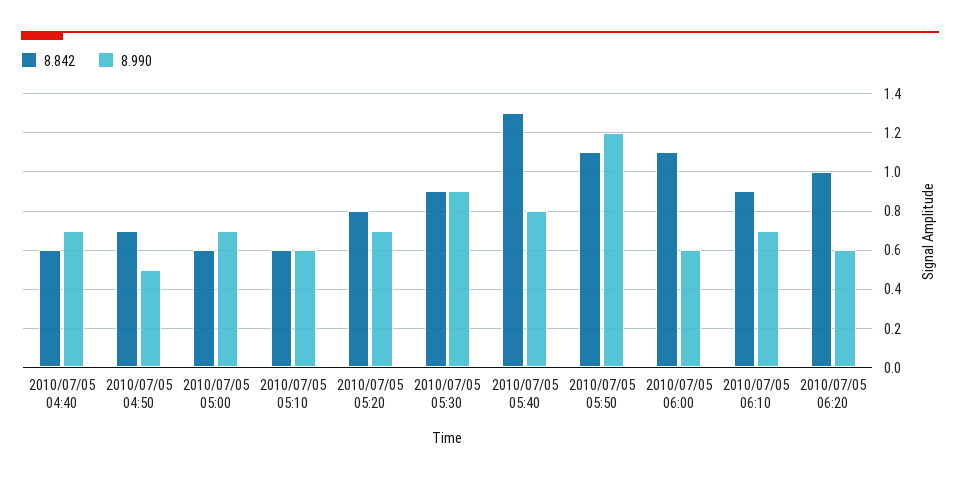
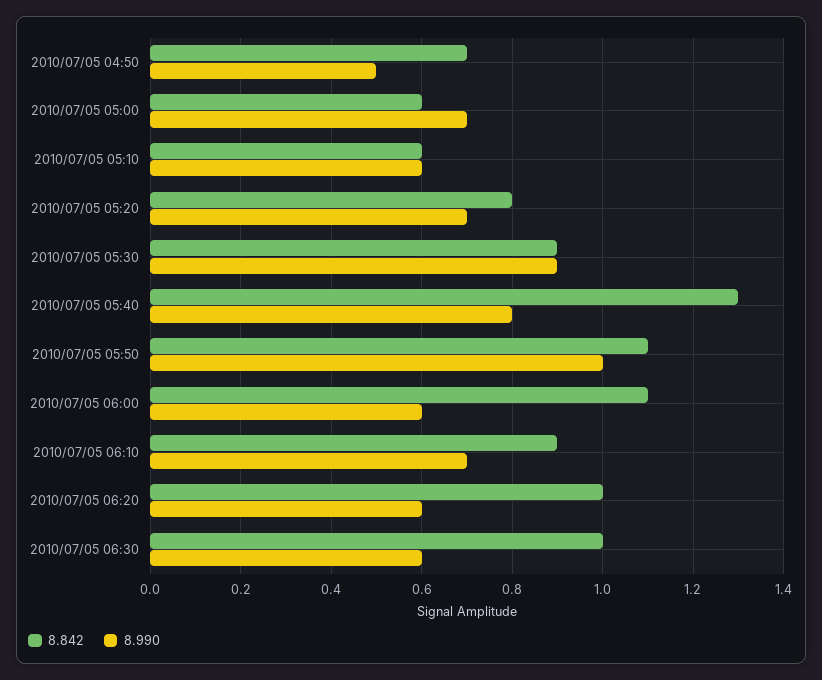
8.842, 2010/07/05 04:40: 0.6 -> none
8.990, 2010/07/05 04:40: 0.7 -> none
8.990, 2010/07/05 05:50: 1.2 -> 1
8.842, 2010/07/05 06:30: none -> 1
8.990, 2010/07/05 06:30: none -> 0.6

